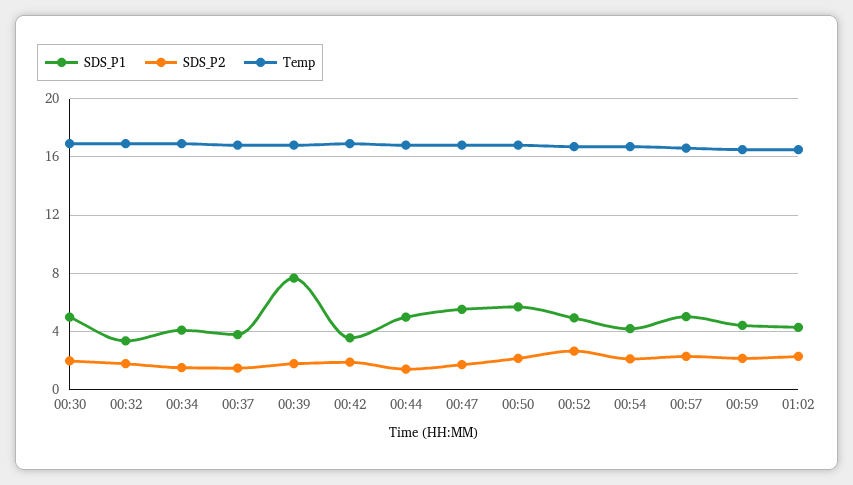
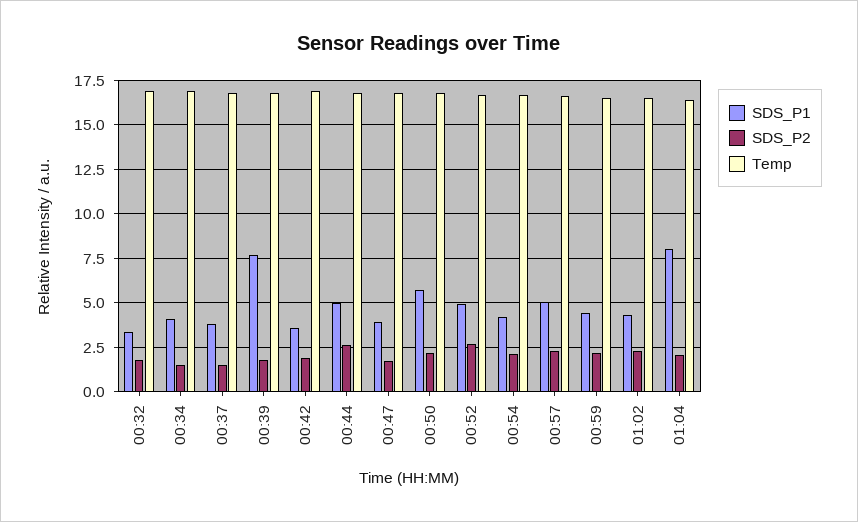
SDS_P1, 00:30: 5 -> none
SDS_P2, 00:30: 2 -> none
Temp, 00:30: 17 -> none
SDS_P2, 00:44: 1.5 -> 2.5
SDS_P1, 00:47: 5.5 -> 4
SDS_P1, 01:04: none -> 8
SDS_P2, 01:04: none -> 2
Temp, 01:04: none -> 16.5

